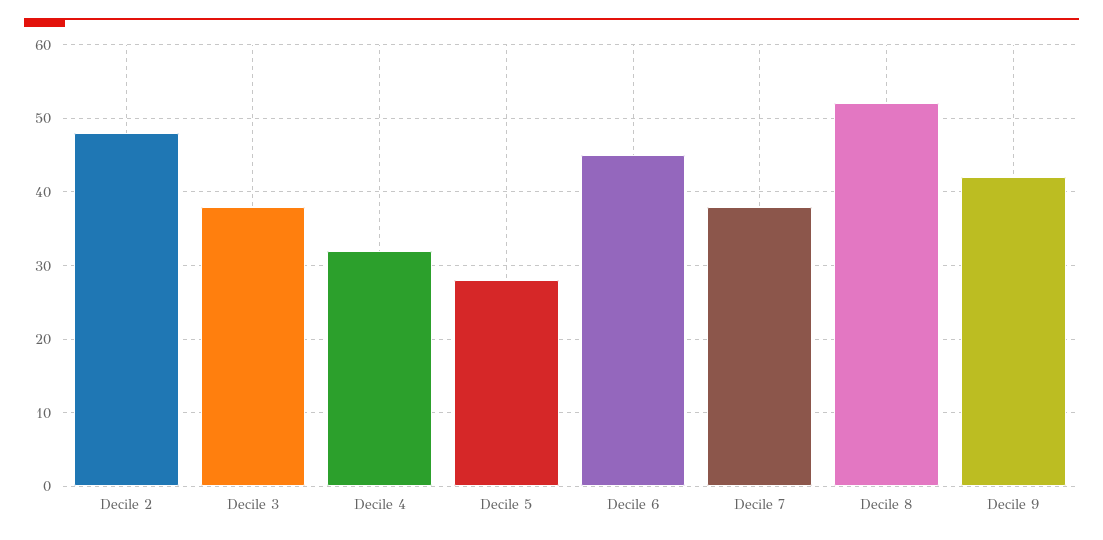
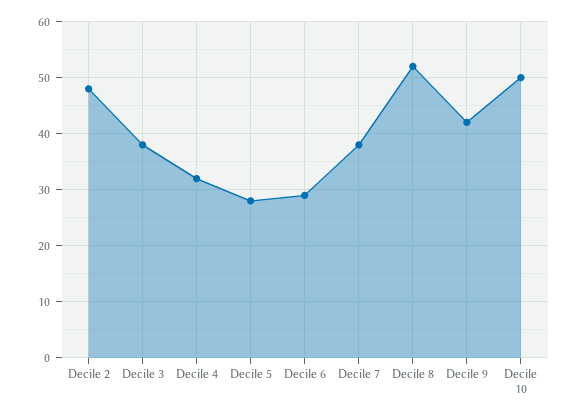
Decile 6: 45 -> 30
Decile 10: none -> 50

